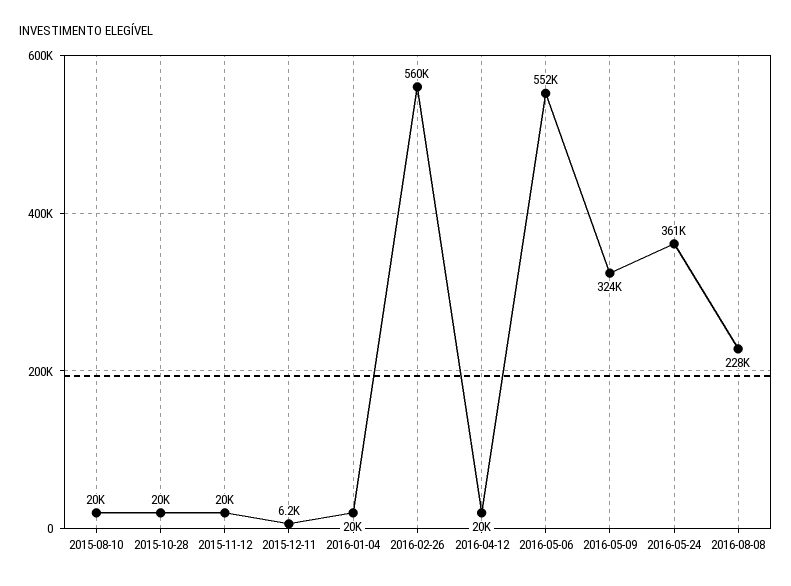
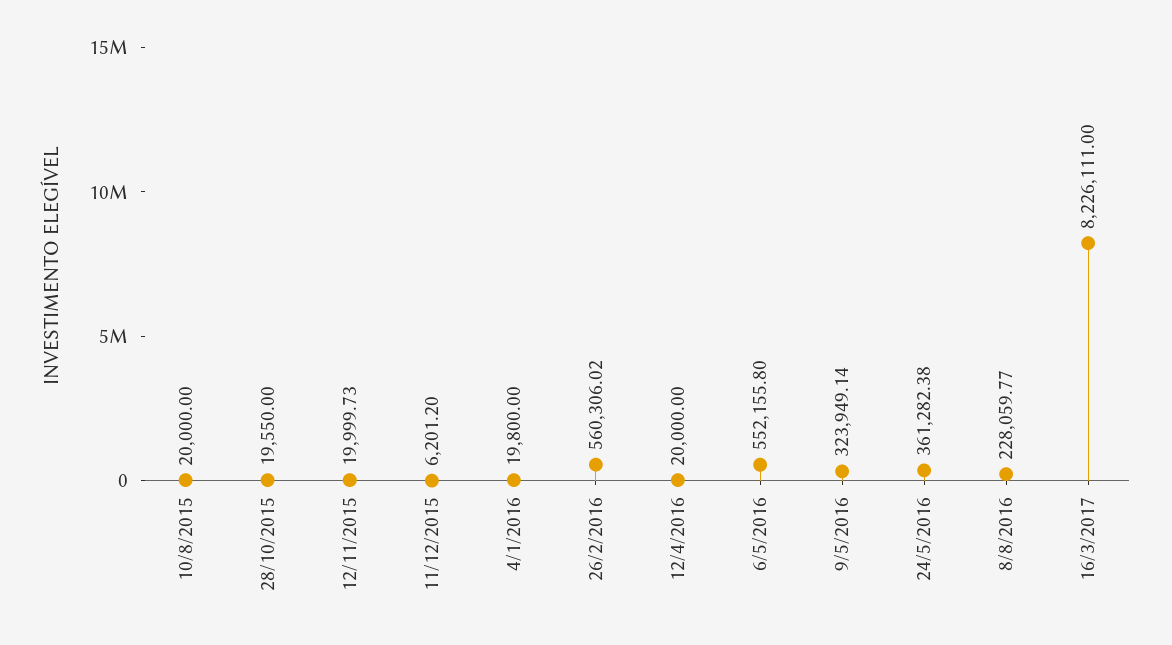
16/3/2017: none -> 8226111

